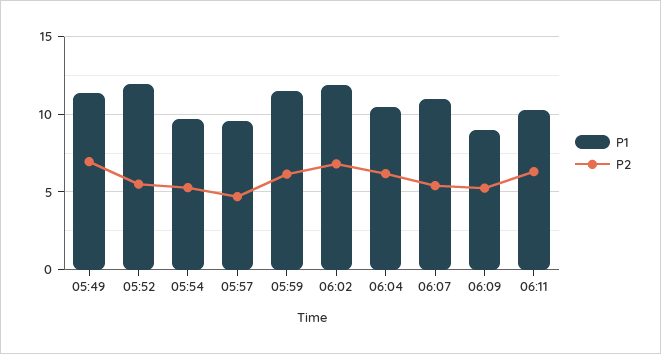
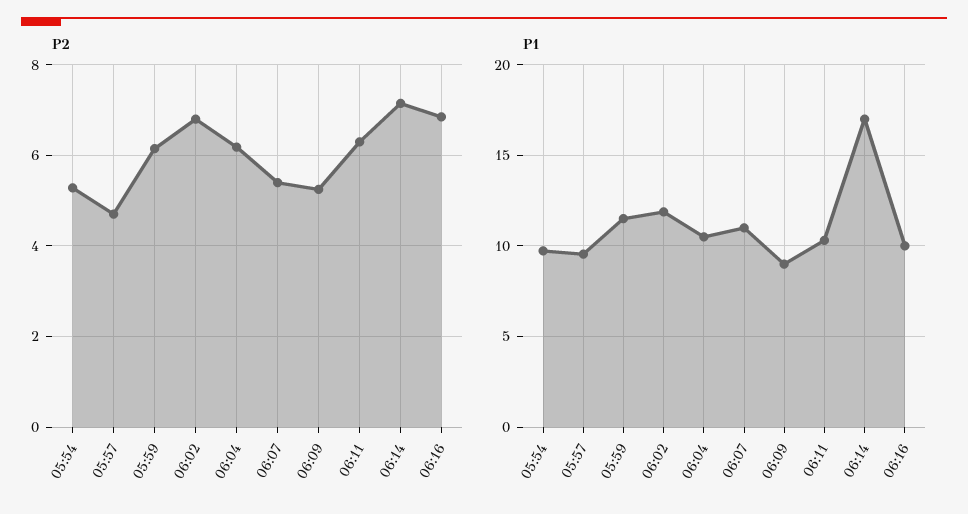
P1, 05:49: 11.5 -> none
P2, 05:49: 7 -> none
P1, 05:52: 12 -> none
P2, 05:52: 5.5 -> none
P2, 06:14: none -> 7.2
P2, 06:16: none -> 6.8
P1, 06:14: none -> 17
P1, 06:16: none -> 10

